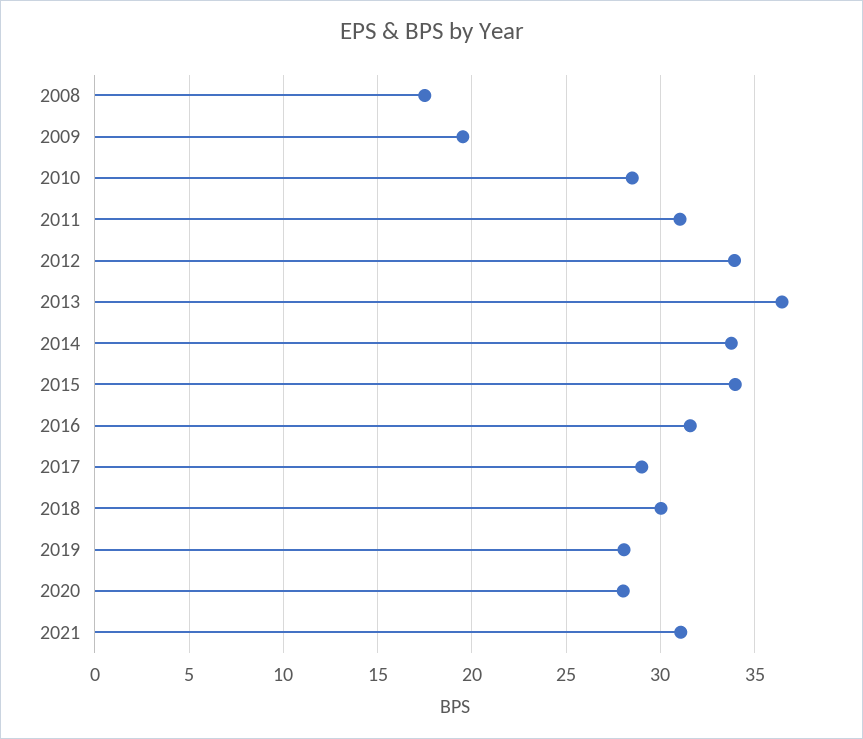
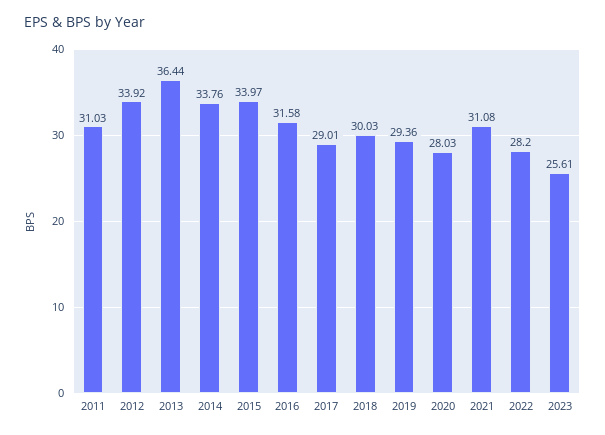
2008: 17.5 -> none
2009: 19.5 -> none
2010: 28.5 -> none
2019: 28 -> 29.36
2022: none -> 28.2
2023: none -> 25.61

